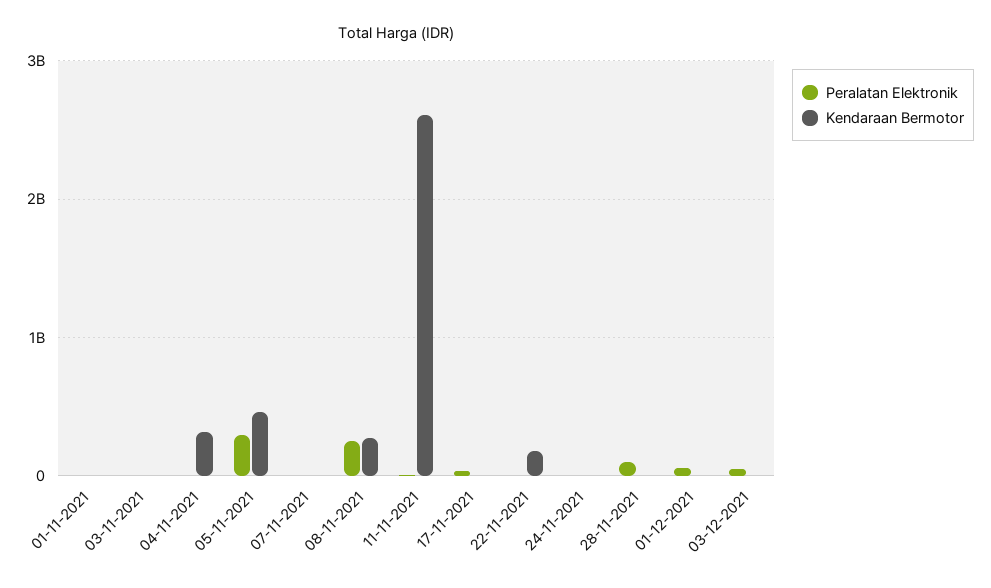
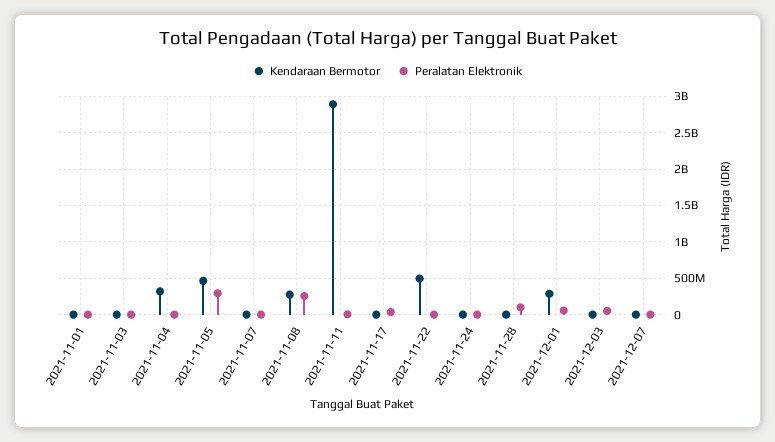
Kendaraan Bermotor, 11-11-2021: 2600000000 -> 2900000000
Kendaraan Bermotor, 22-11-2021: 200000000 -> 500000000
Kendaraan Bermotor, 01-12-2021: 0 -> 300000000
Kendaraan Bermotor, 2021-12-07: none -> 0
Peralatan Elektronik, 2021-12-07: none -> 0

